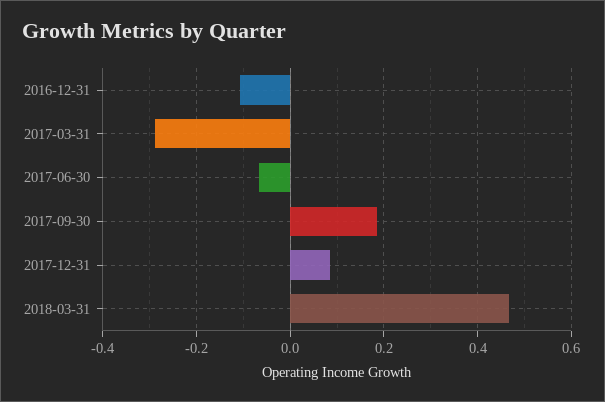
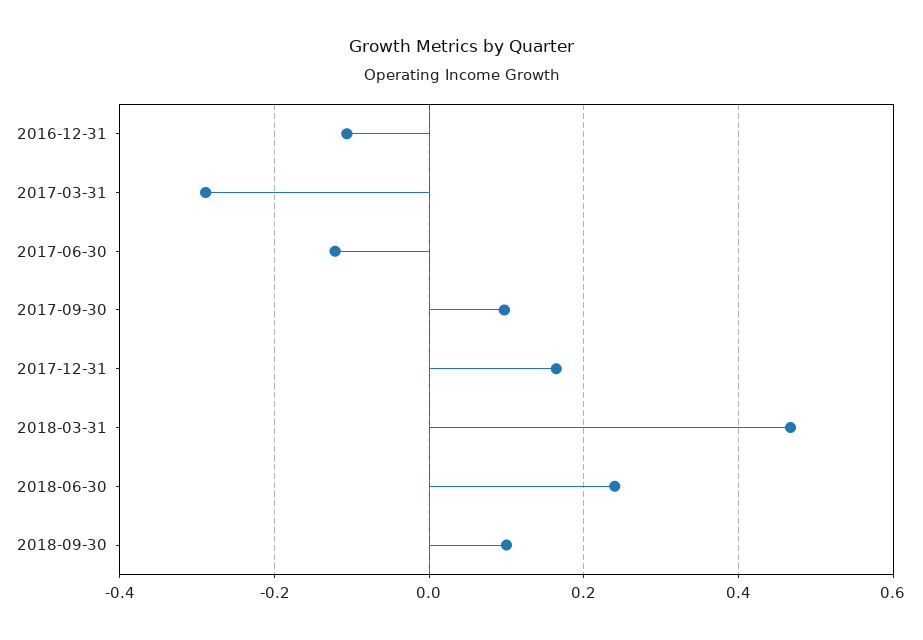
2017-06-30: -0.06 -> -0.12
2017-09-30: 0.18 -> 0.1
2017-12-31: 0.08 -> 0.16
2018-06-30: none -> 0.24
2018-09-30: none -> 0.1

